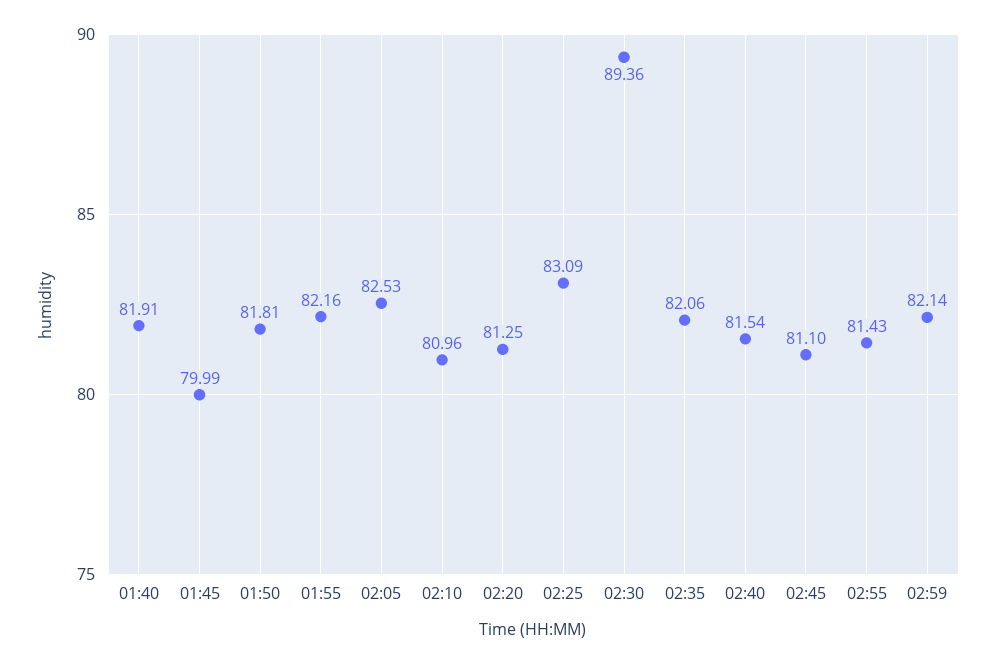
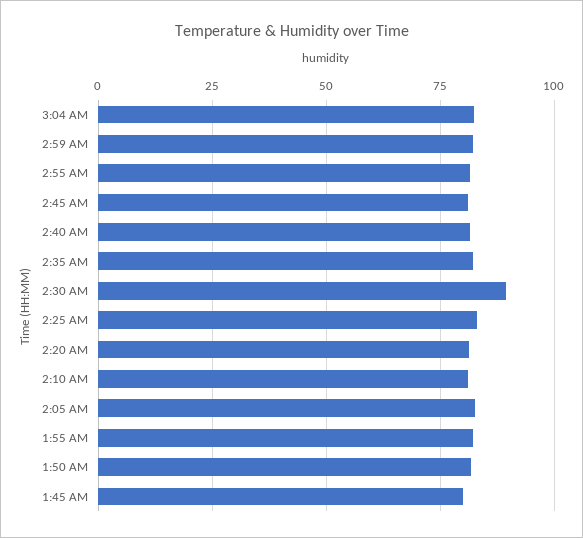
01:40: 81.91 -> none
3:04 AM: none -> 82.5

